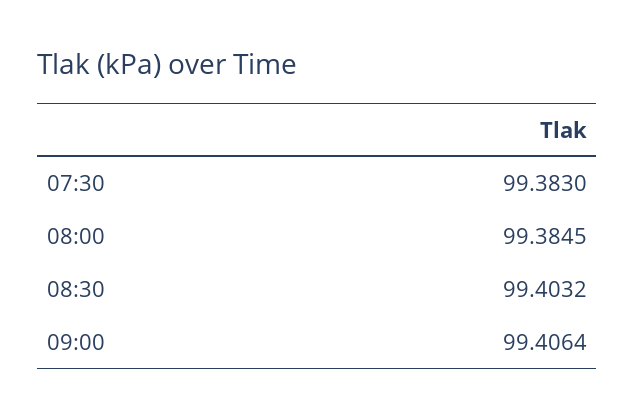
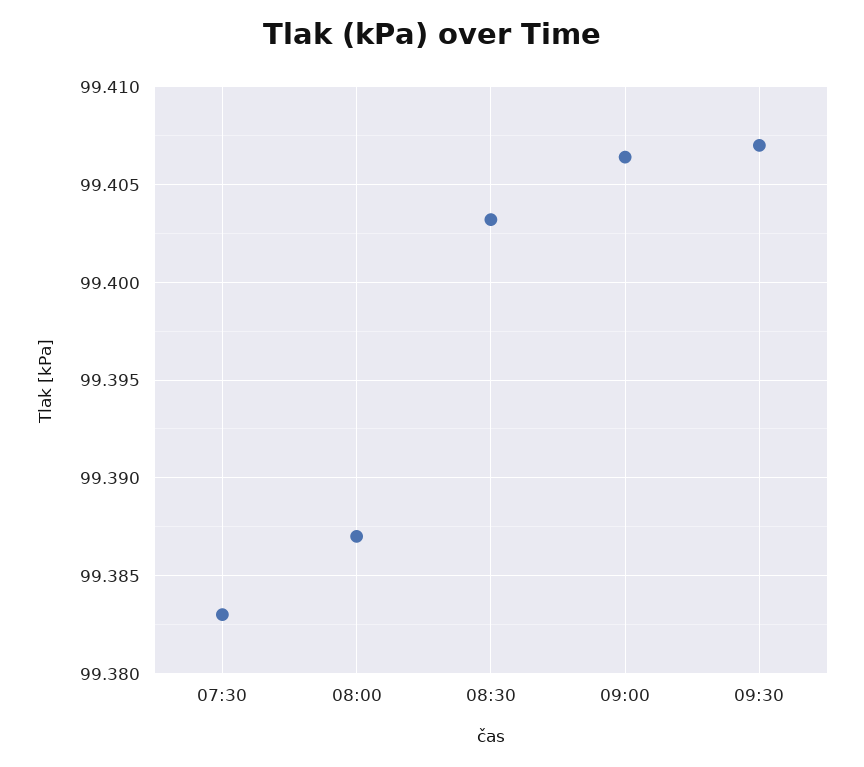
08:00: 99.3845 -> 99.387
09:30: none -> 99.407

